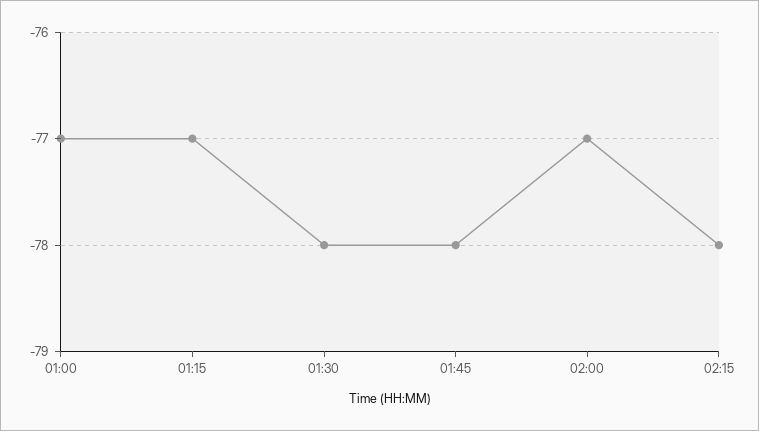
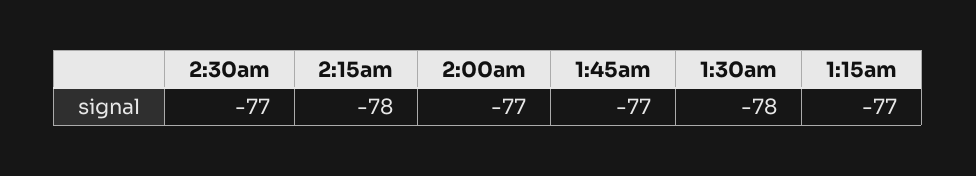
01:00: -77 -> none
01:45: -78 -> -77
2:30am: none -> -77

